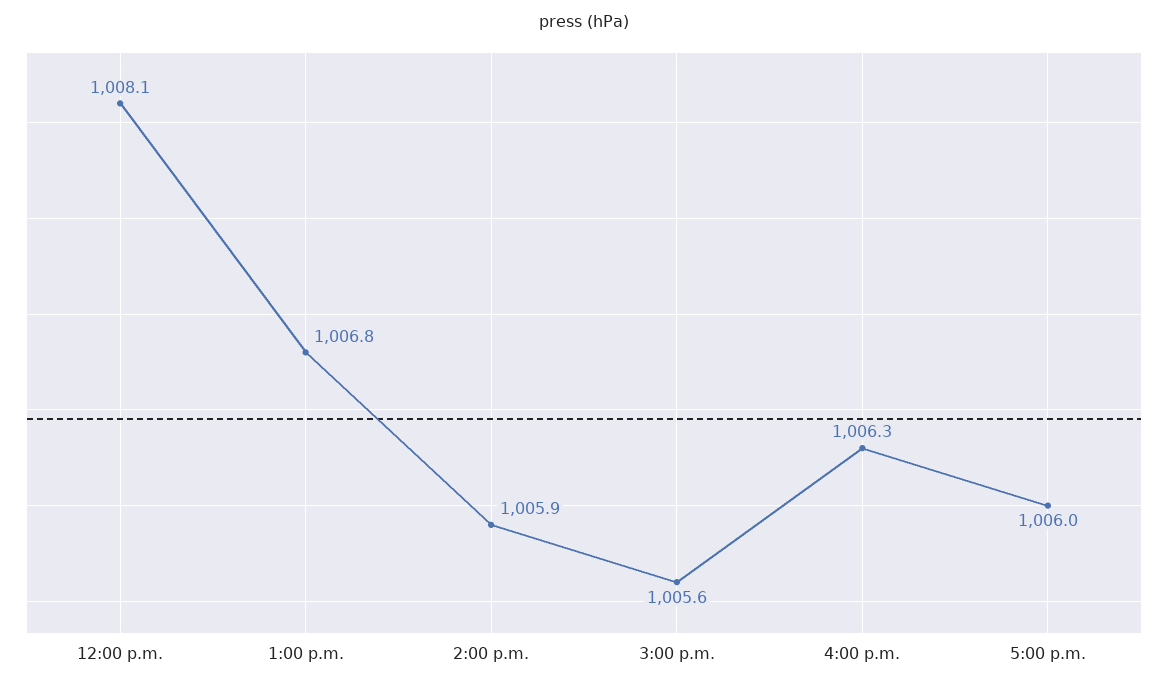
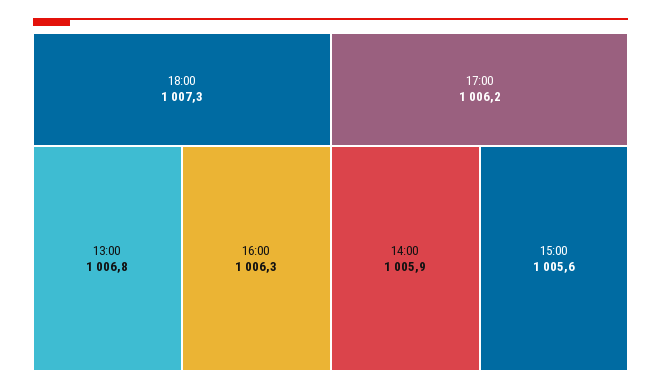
12:00 p.m.: 1008.1 -> none
5:00 p.m.: 1006 -> 1006.2
18:00: none -> 1007.3

